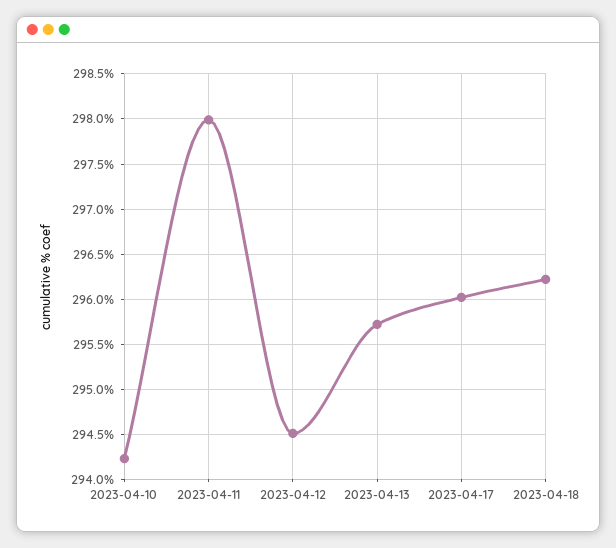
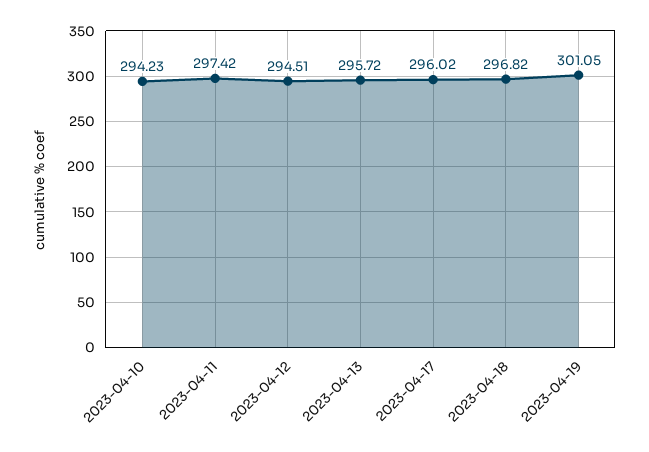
2023-04-11: 298 -> 297.42
2023-04-18: 296.2 -> 296.82
2023-04-19: none -> 301.05

